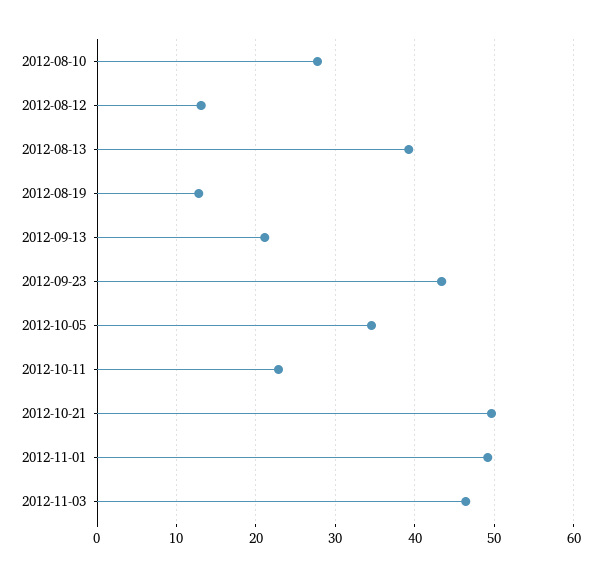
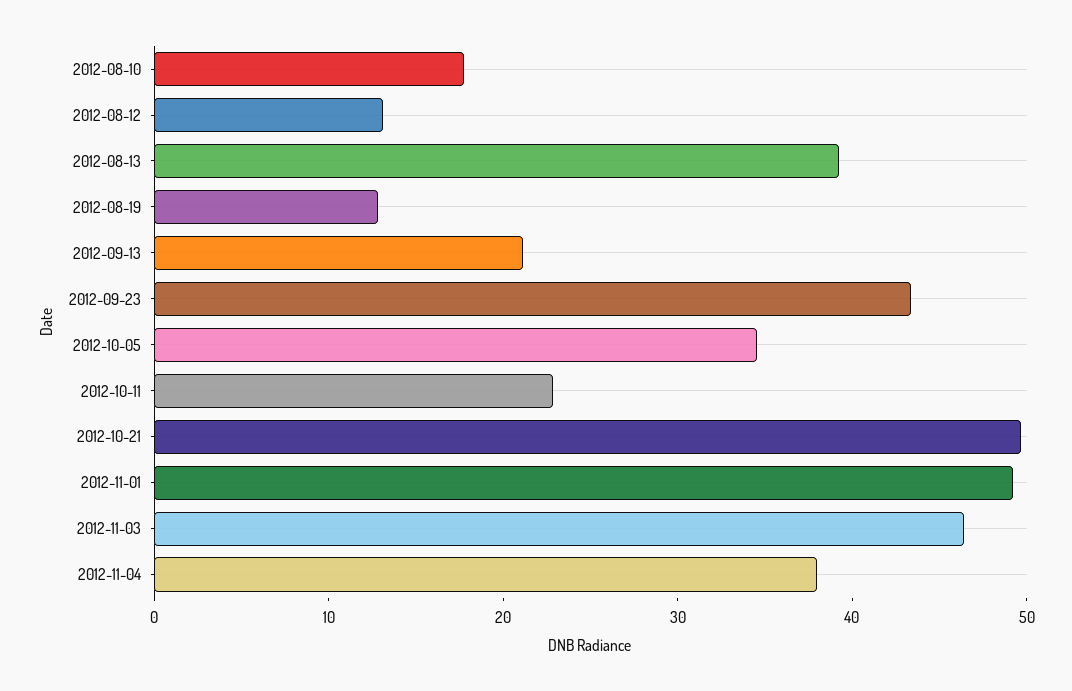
2012-08-10: 28 -> 18
2012-11-04: none -> 38

